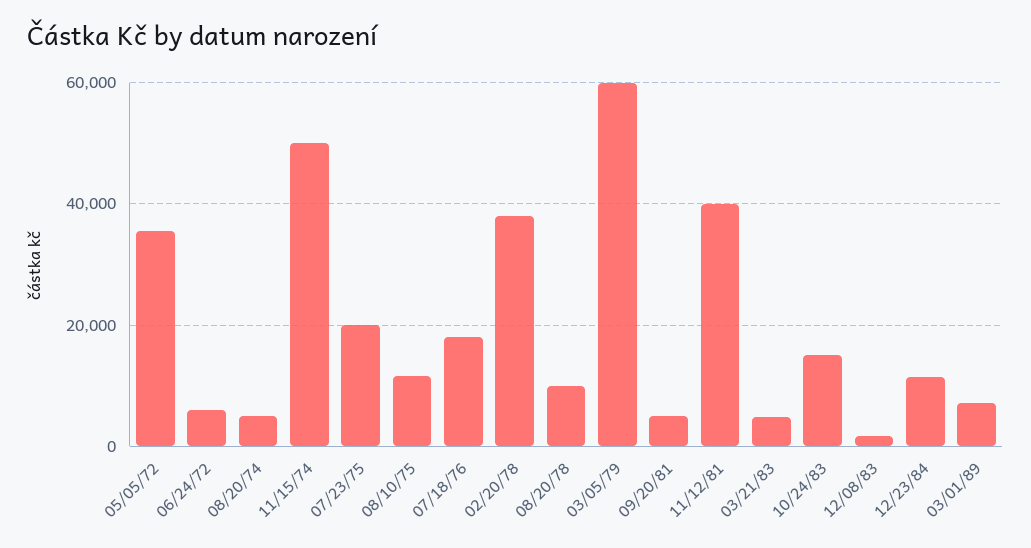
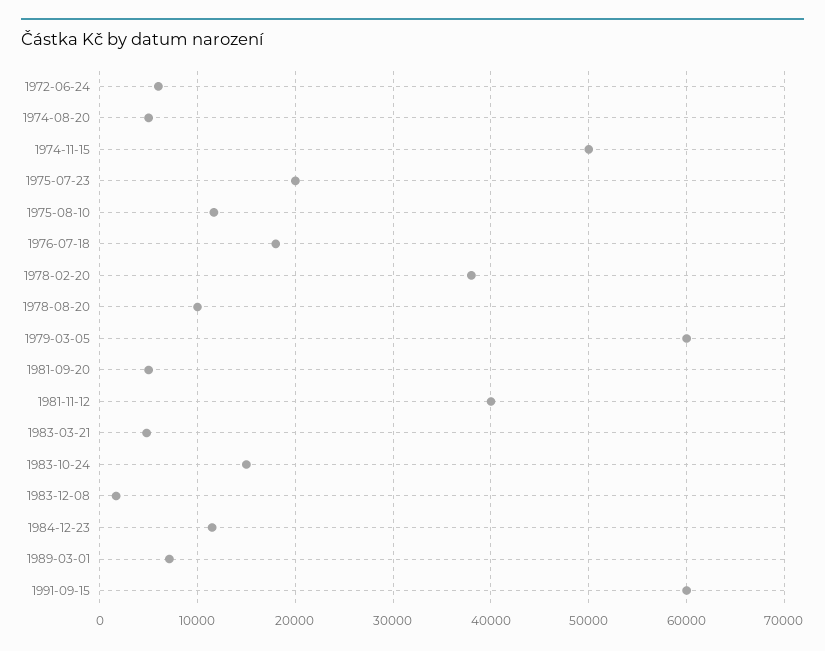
05/05/72: 36000 -> none
1991-09-15: none -> 60000

